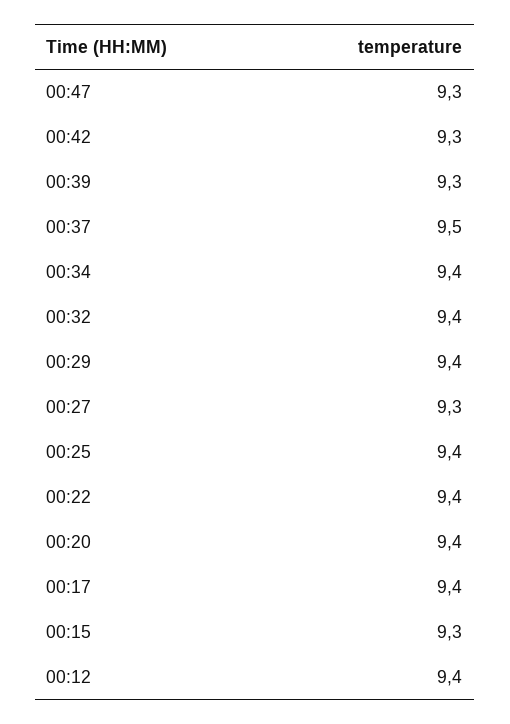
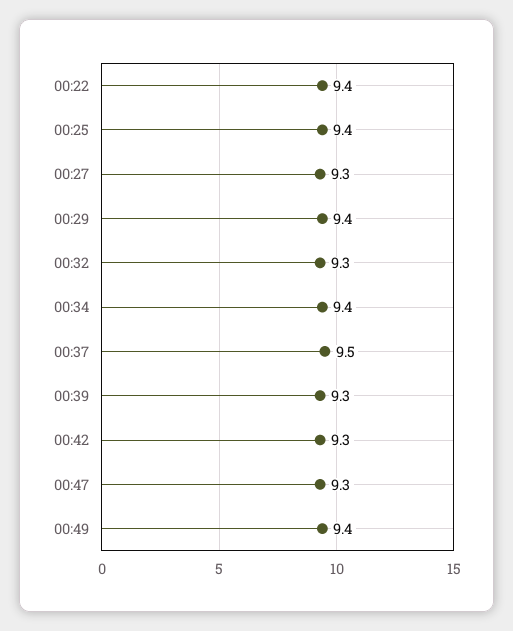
00:32: 9.4 -> 9.3
00:20: 9.4 -> none
00:17: 9.4 -> none
00:15: 9.3 -> none
00:12: 9.4 -> none
00:49: none -> 9.4

